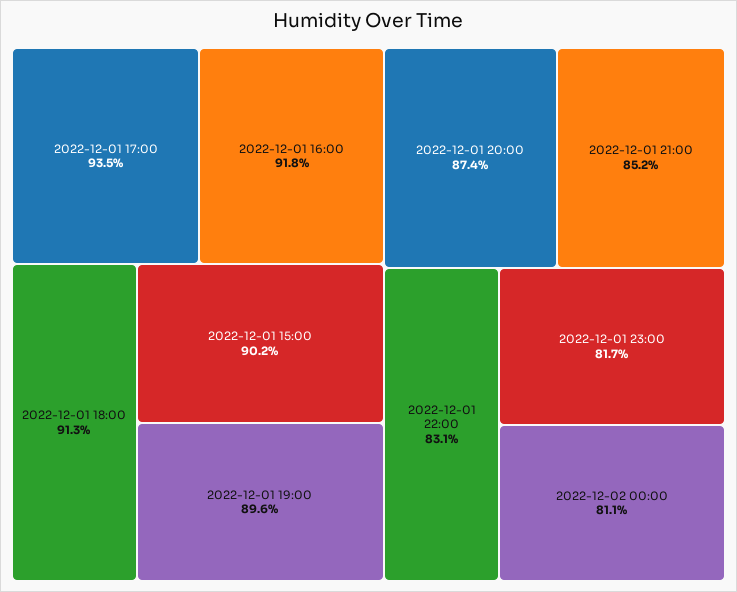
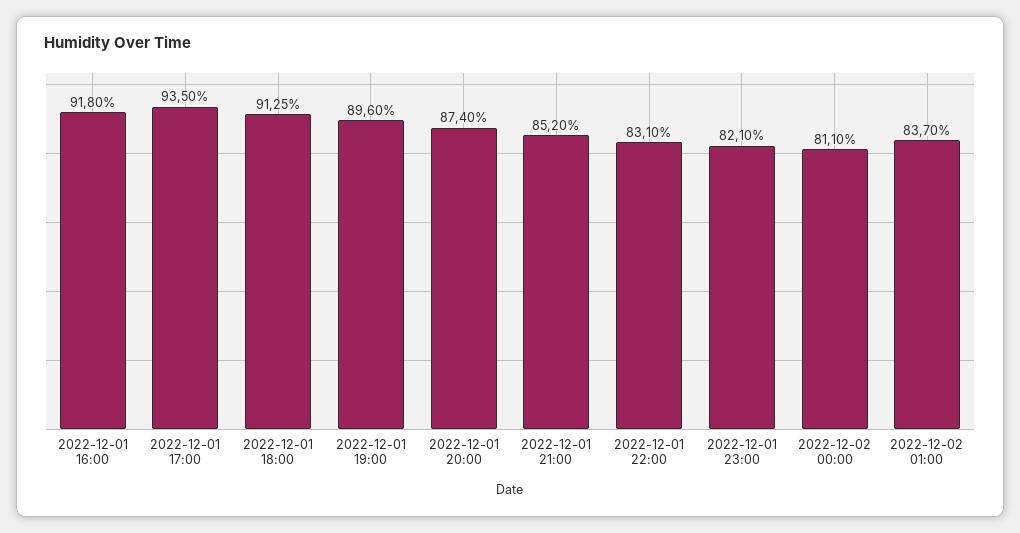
2022-12-01 15:00: 90.2 -> none
2022-12-01 23:00: 81.7 -> 82.1
2022-12-02 01:00: none -> 83.7

